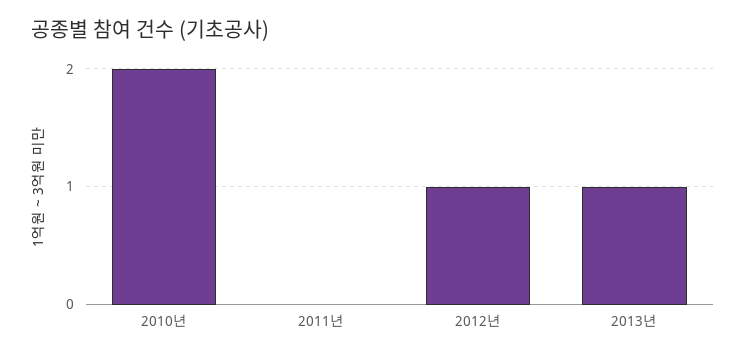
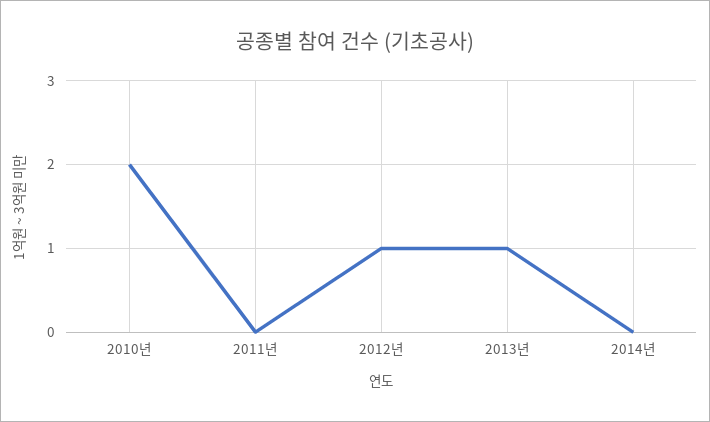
2014년: none -> 0

